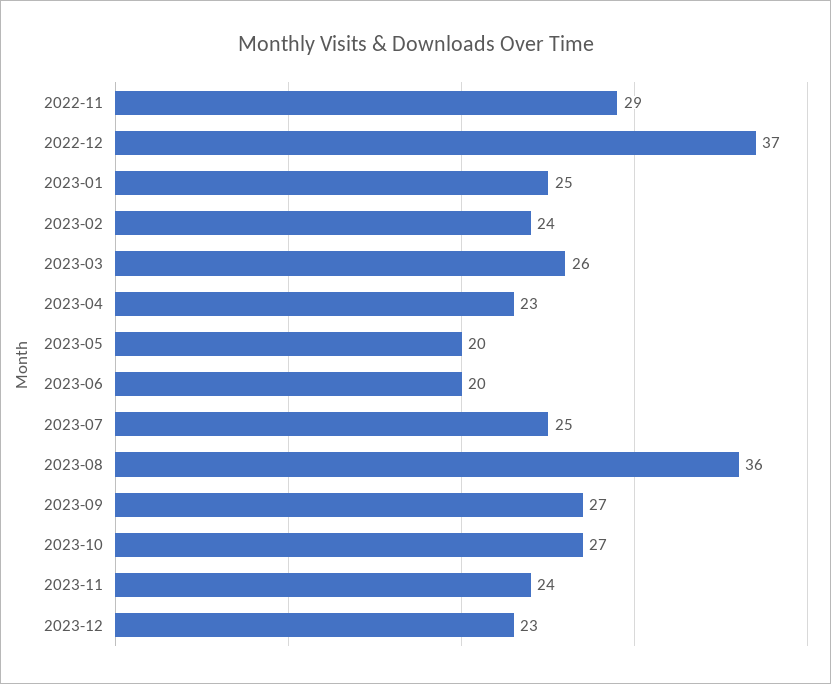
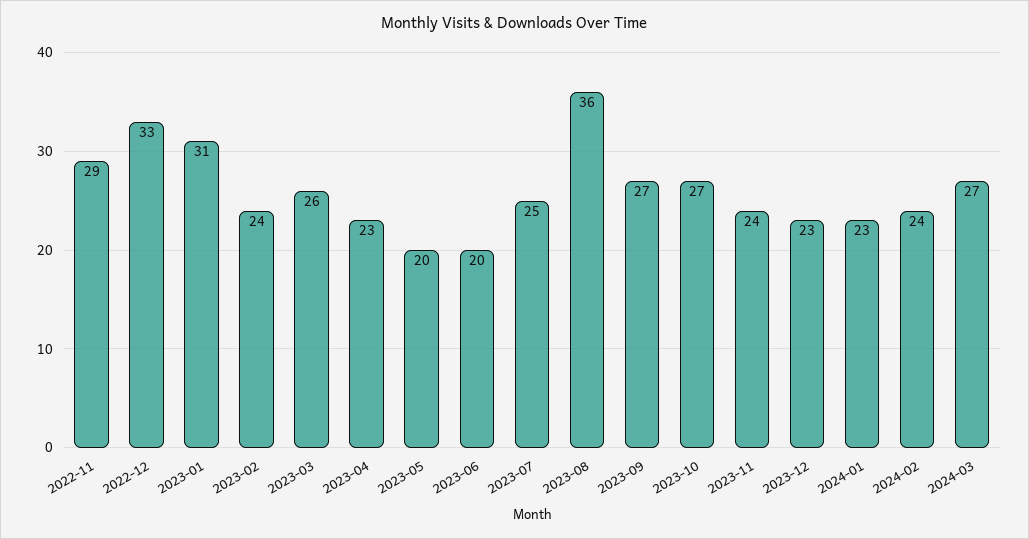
2022-12: 37 -> 33
2023-01: 25 -> 31
2024-01: none -> 23
2024-02: none -> 24
2024-03: none -> 27

